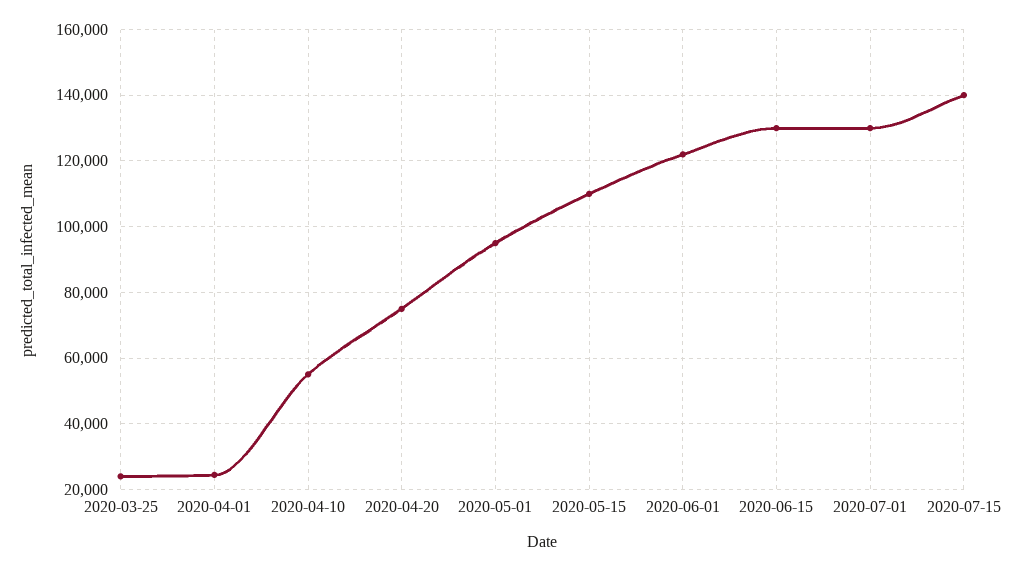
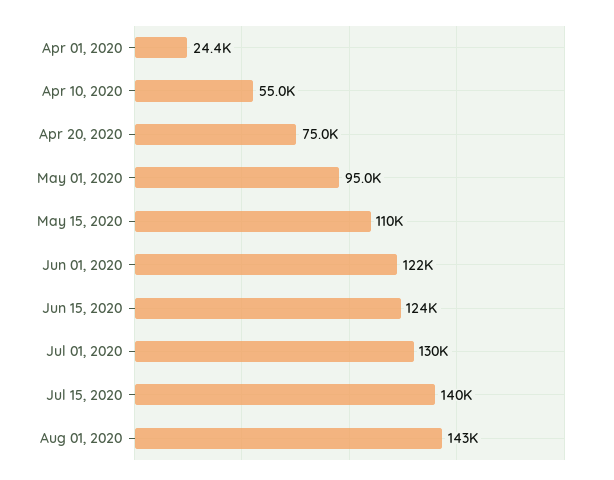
2020-03-25: 24000 -> none
2020-06-15: 130000 -> 124000
Aug 01, 2020: none -> 143000

